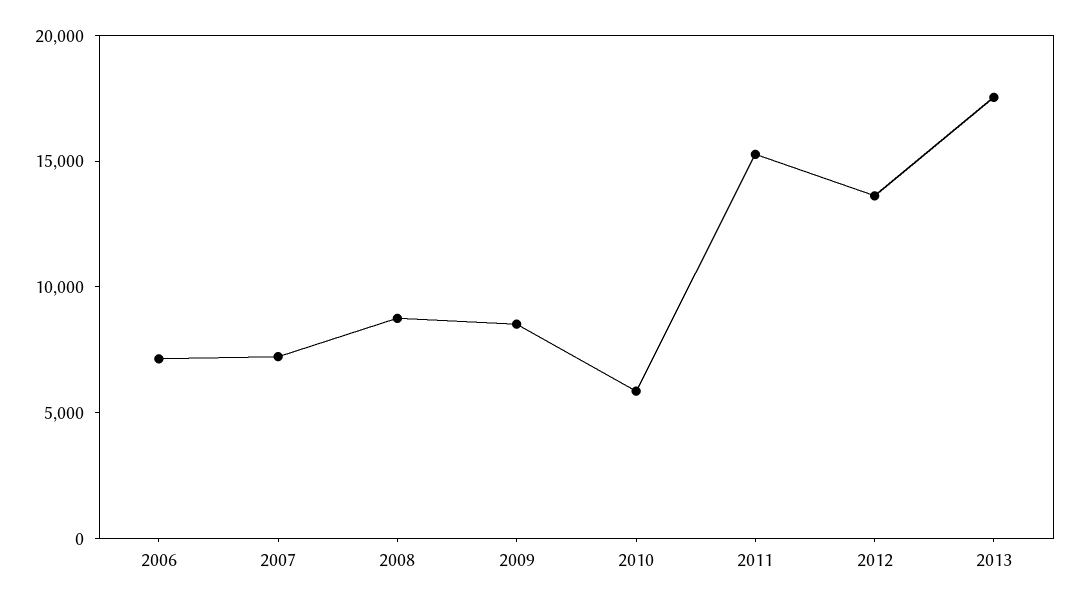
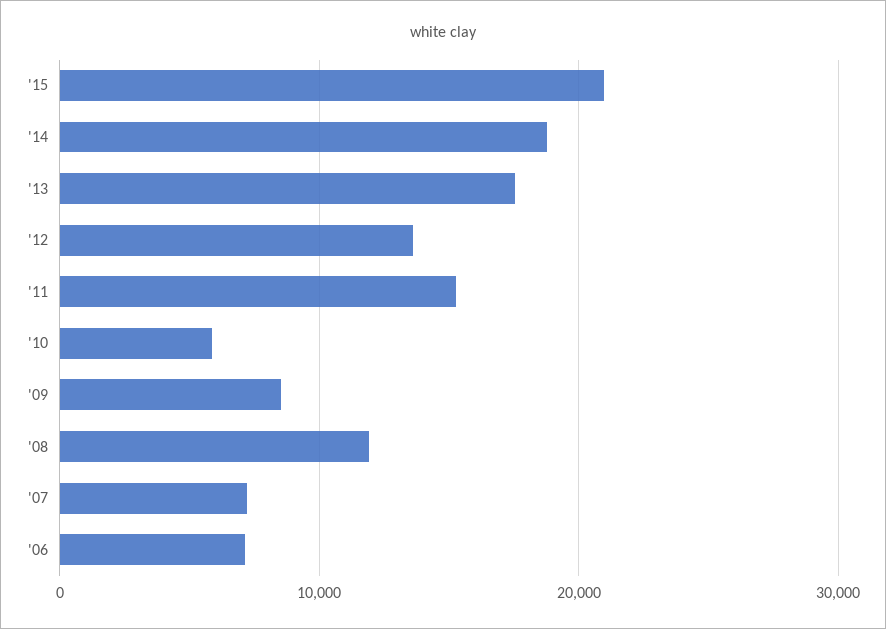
2008: 9000 -> 12000
'15: none -> 21000
'14: none -> 19000

